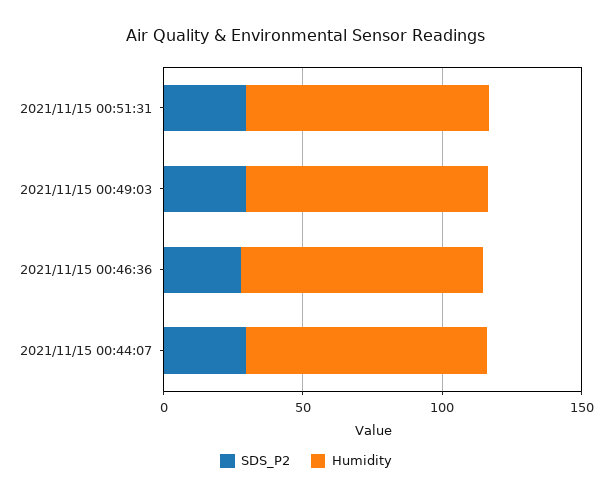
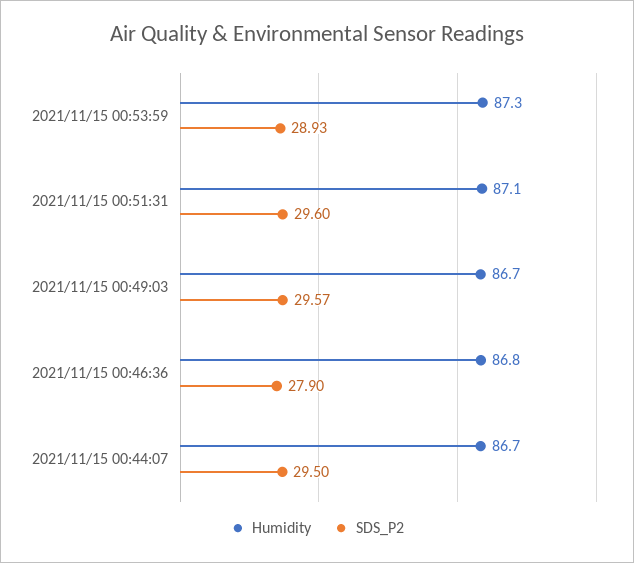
Humidity, 2021/11/15 00:53:59: none -> 87.3
SDS_P2, 2021/11/15 00:53:59: none -> 28.93

